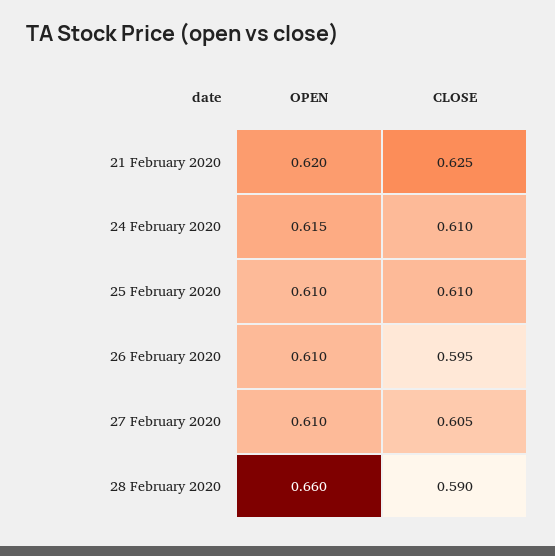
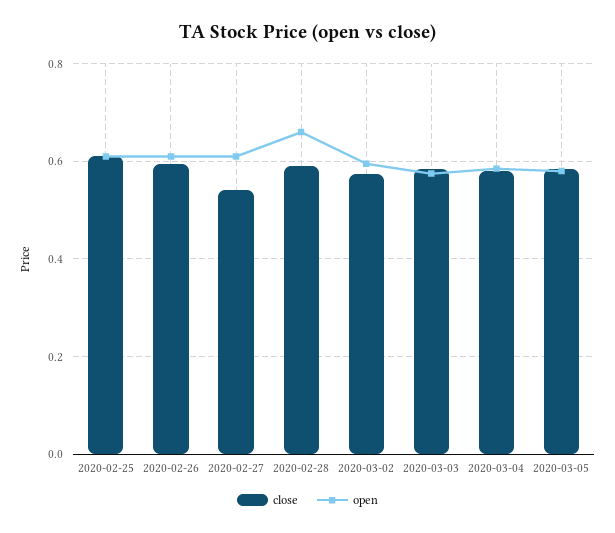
OPEN, 21 February 2020: 0.62 -> none
CLOSE, 21 February 2020: 0.625 -> none
OPEN, 24 February 2020: 0.615 -> none
CLOSE, 24 February 2020: 0.61 -> none
CLOSE, 27 February 2020: 0.605 -> 0.54
CLOSE, 2020-03-02: none -> 0.58
OPEN, 2020-03-02: none -> 0.6
CLOSE, 2020-03-03: none -> 0.58
OPEN, 2020-03-03: none -> 0.58
CLOSE, 2020-03-04: none -> 0.58
OPEN, 2020-03-04: none -> 0.58
CLOSE, 2020-03-05: none -> 0.58
OPEN, 2020-03-05: none -> 0.58

